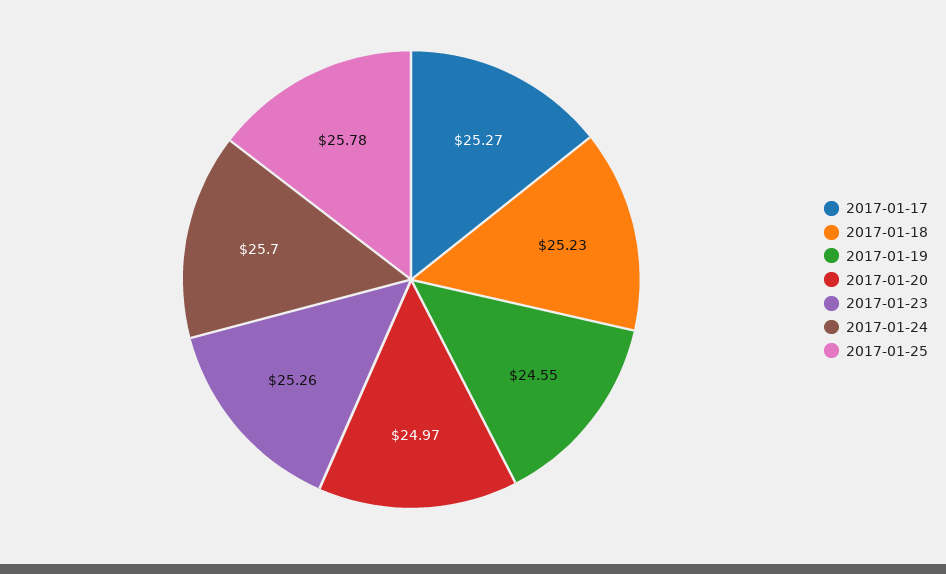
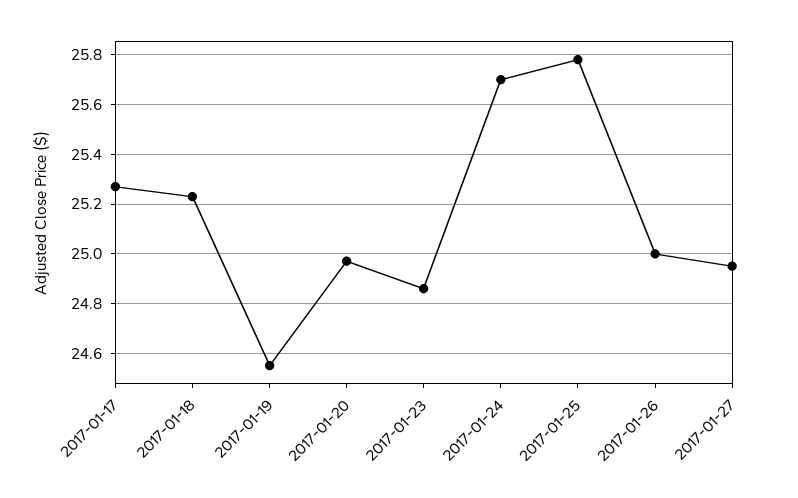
2017-01-23: 25.26 -> 24.85
2017-01-26: none -> 25
2017-01-27: none -> 24.95

